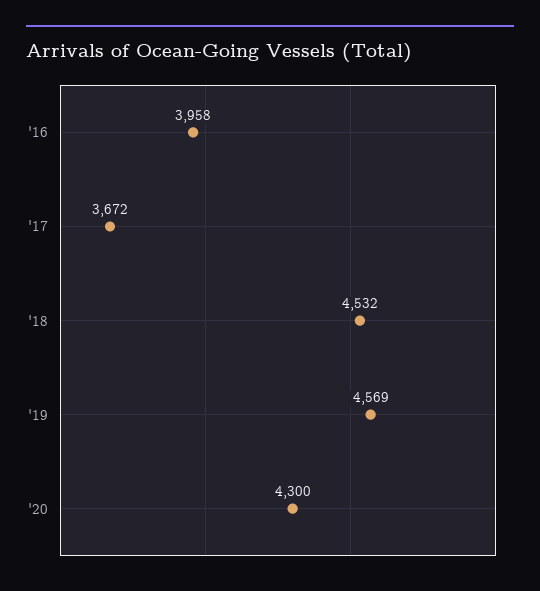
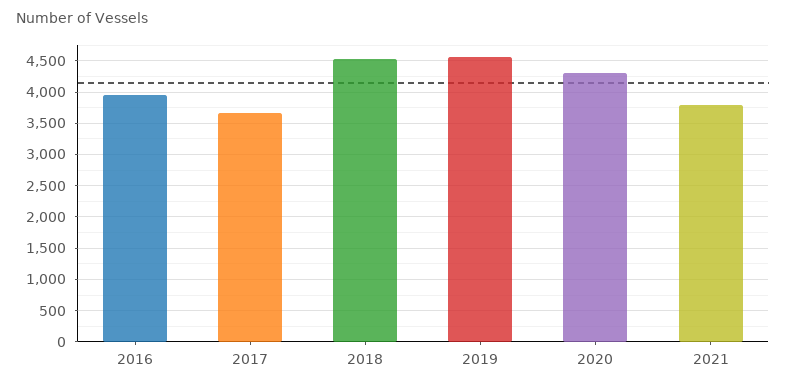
2021: none -> 3800

